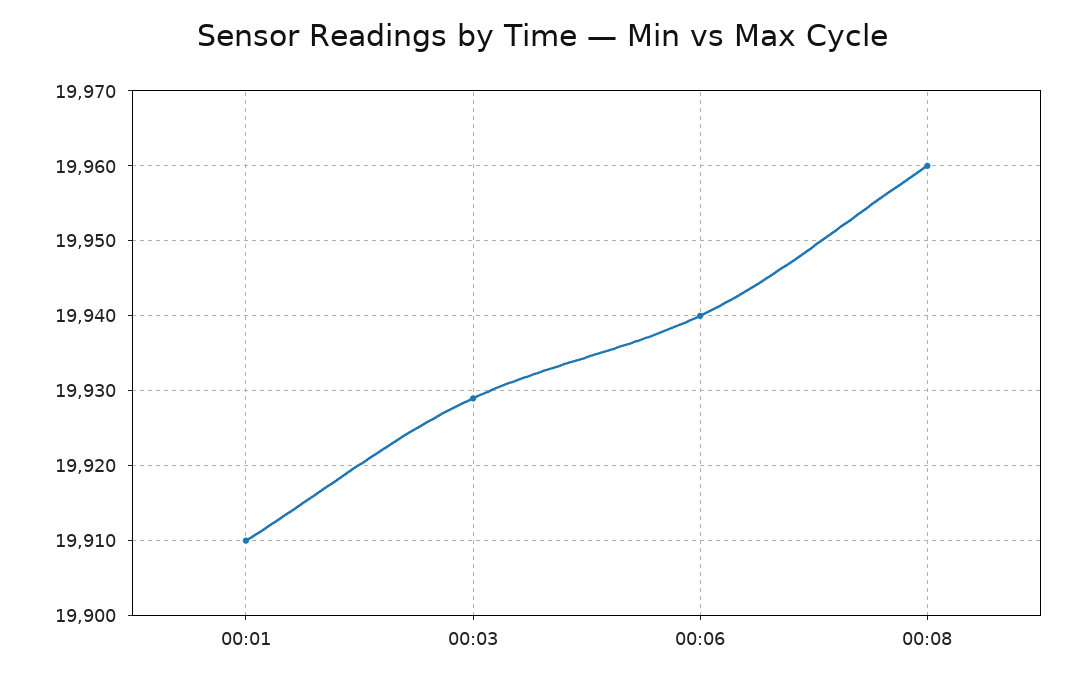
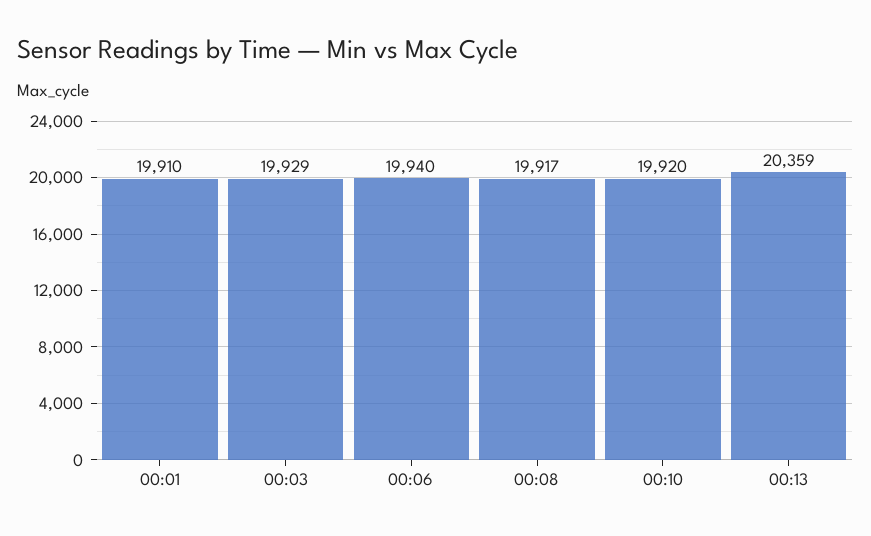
00:08: 19960 -> 19917
00:10: none -> 19920
00:13: none -> 20359

